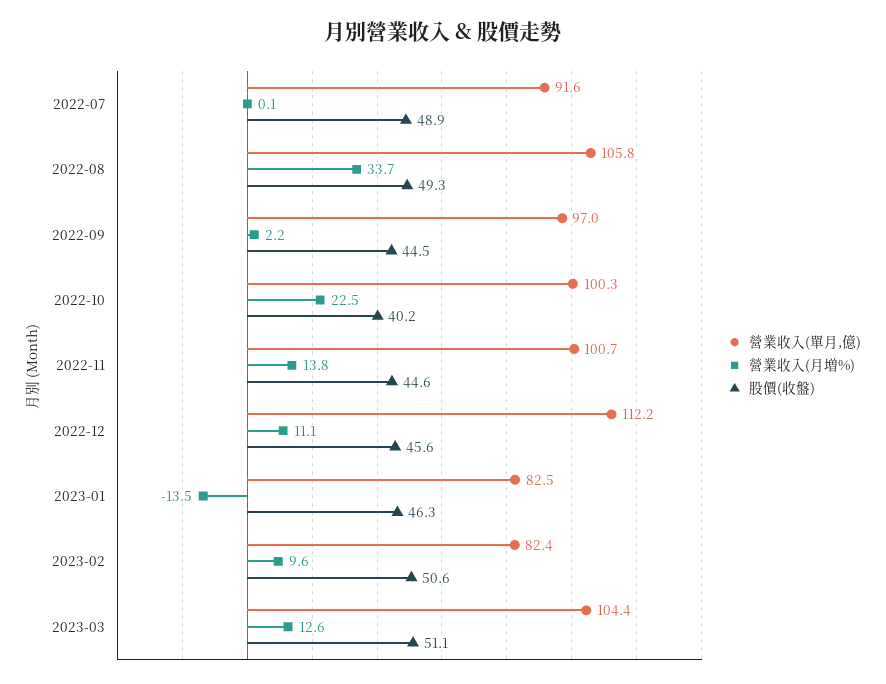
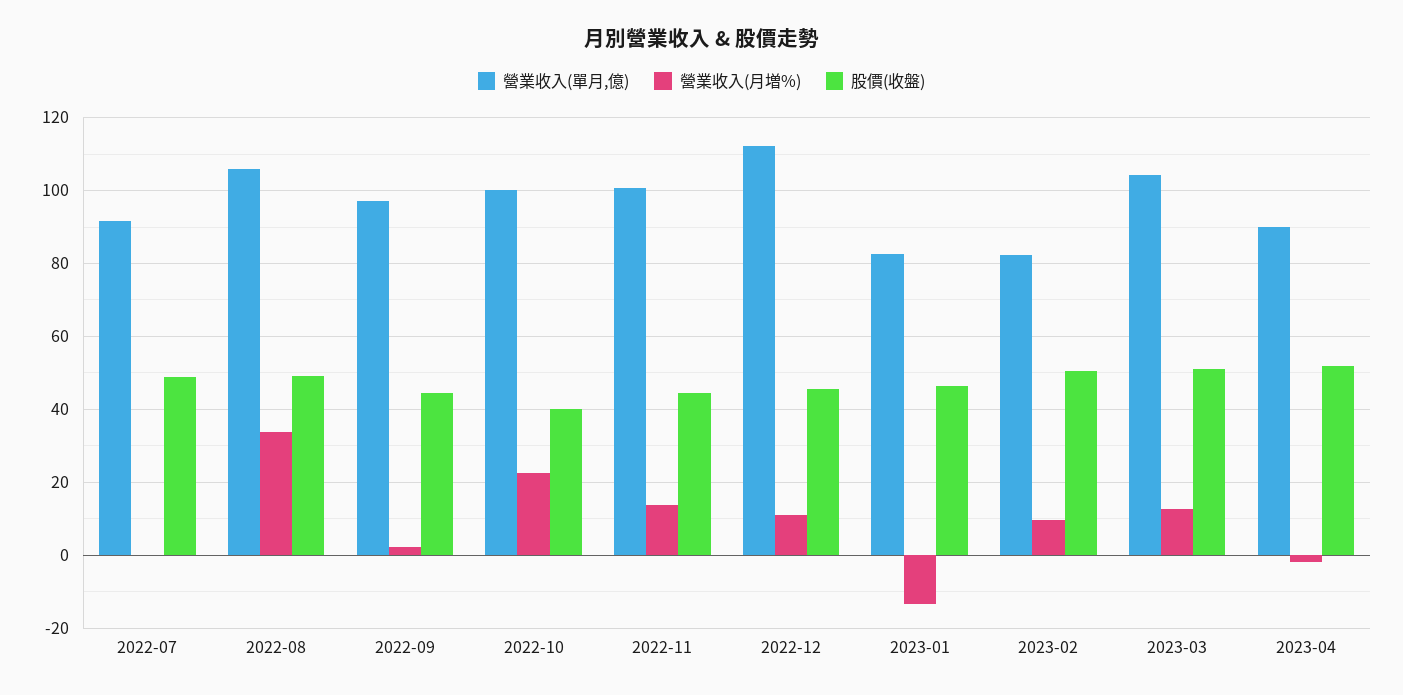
營業收入(單月,億), 2023-04: none -> 90
營業收入(月増%), 2023-04: none -> -2
股價(收盤), 2023-04: none -> 52

